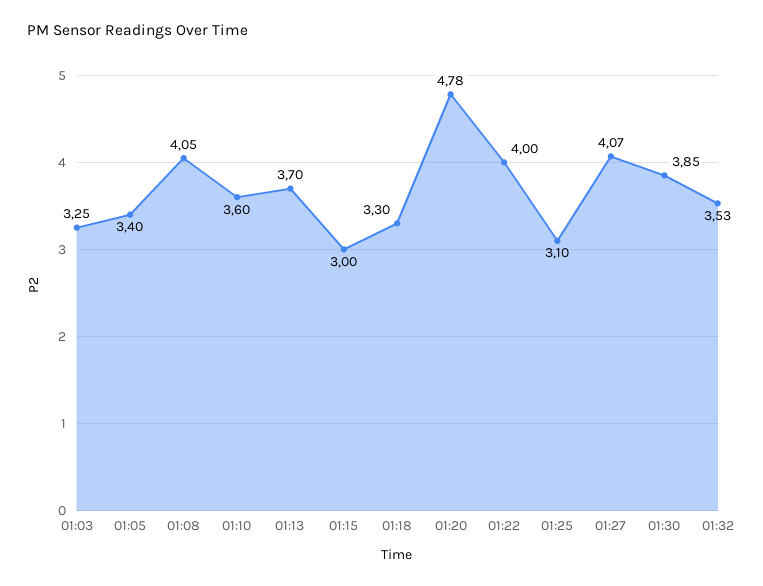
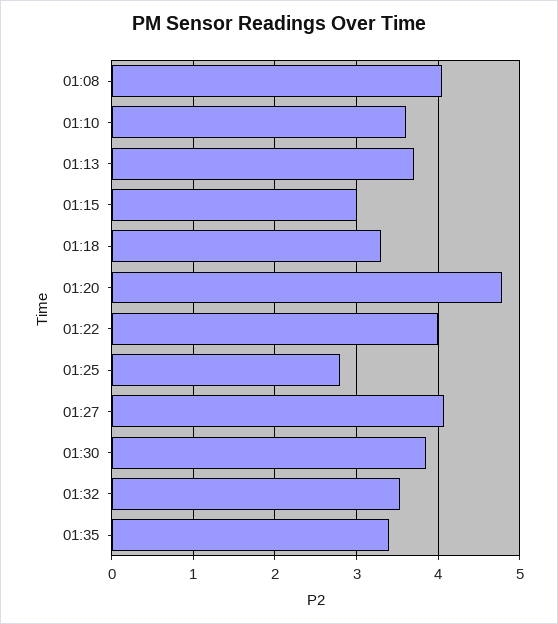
01:03: 3.25 -> none
01:05: 3.4 -> none
01:25: 3.1 -> 2.8
01:35: none -> 3.4

